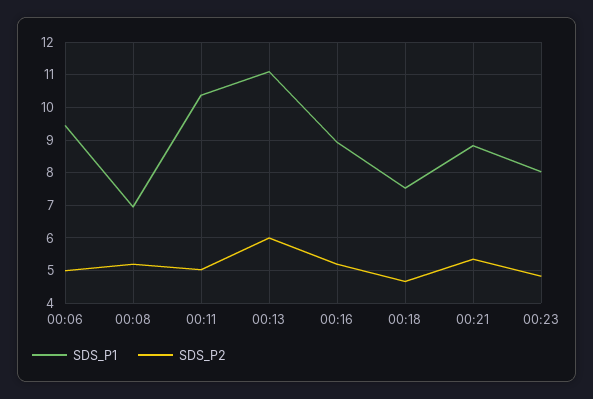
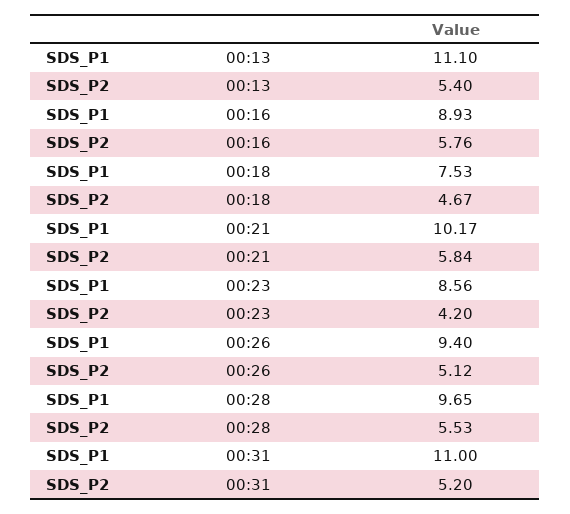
SDS_P1, 00:06: 9.4 -> none
SDS_P2, 00:06: 5 -> none
SDS_P1, 00:08: 7 -> none
SDS_P2, 00:08: 5.2 -> none
SDS_P1, 00:11: 10.4 -> none
SDS_P2, 00:11: 5 -> none
SDS_P2, 00:13: 6 -> 5.4
SDS_P2, 00:16: 5.2 -> 5.76
SDS_P1, 00:21: 8.8 -> 10.17
SDS_P2, 00:21: 5.4 -> 5.84
SDS_P1, 00:23: 8 -> 8.56
SDS_P2, 00:23: 4.8 -> 4.2
SDS_P1, 00:26: none -> 9.4
SDS_P2, 00:26: none -> 5.12
SDS_P1, 00:28: none -> 9.65
SDS_P2, 00:28: none -> 5.53
SDS_P1, 00:31: none -> 11
SDS_P2, 00:31: none -> 5.2

